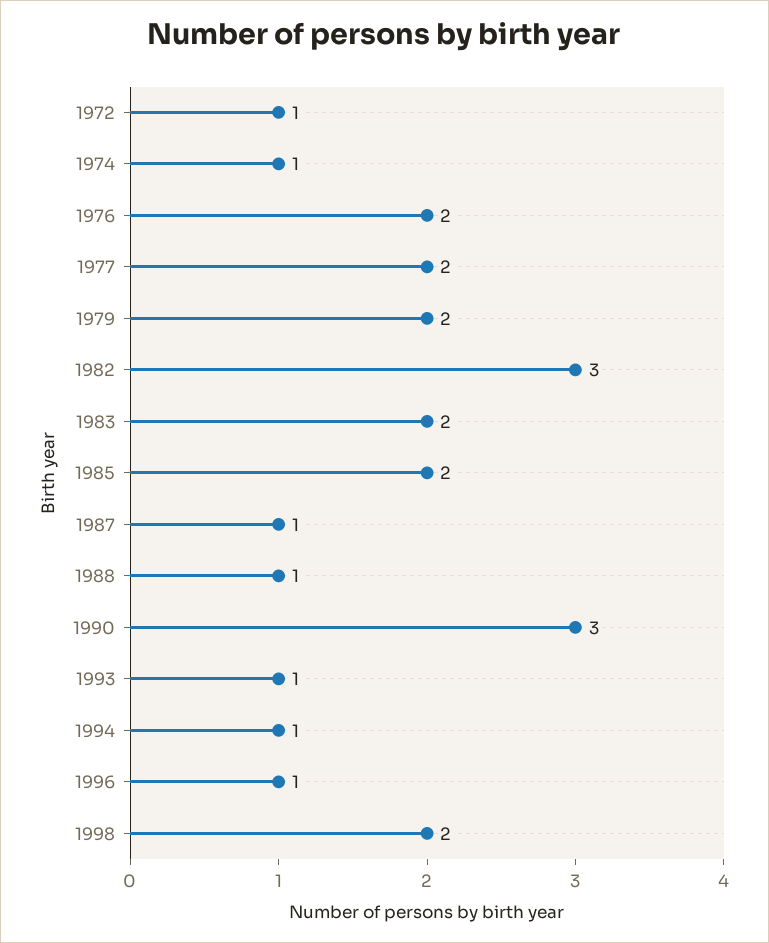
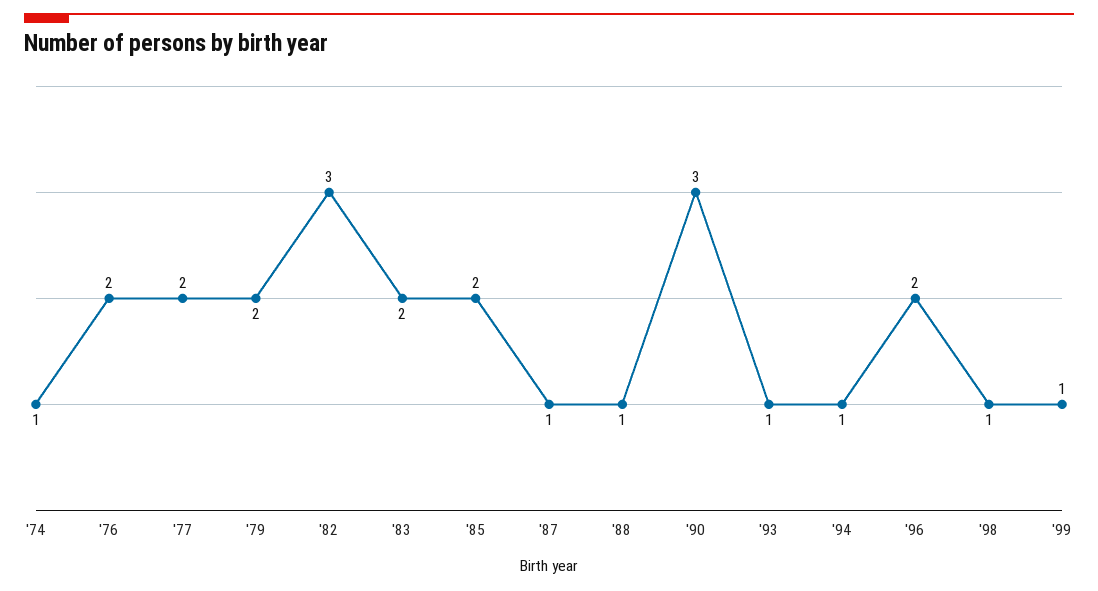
1972: 1 -> none
1996: 1 -> 2
1998: 2 -> 1
'99: none -> 1

